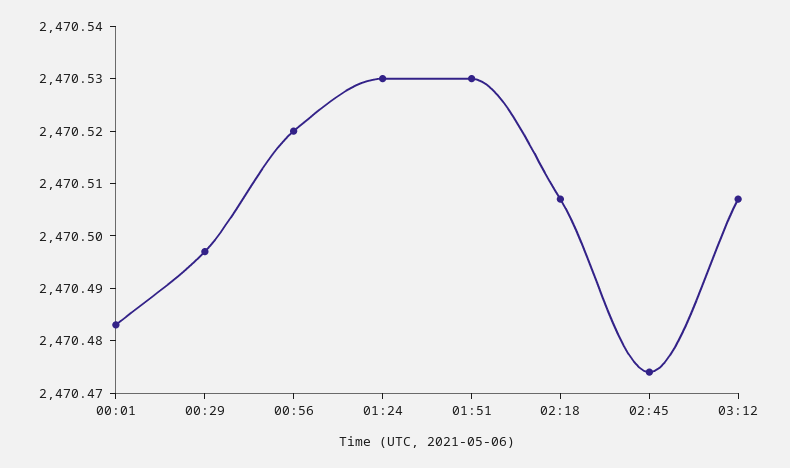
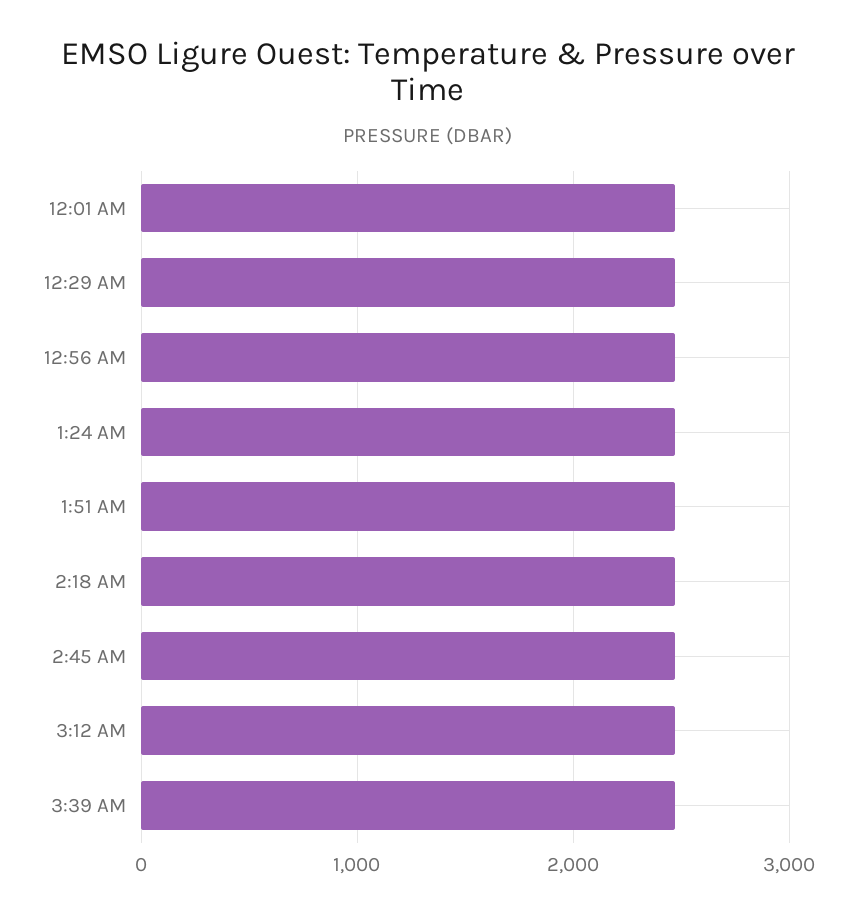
3:39 AM: none -> 2500

